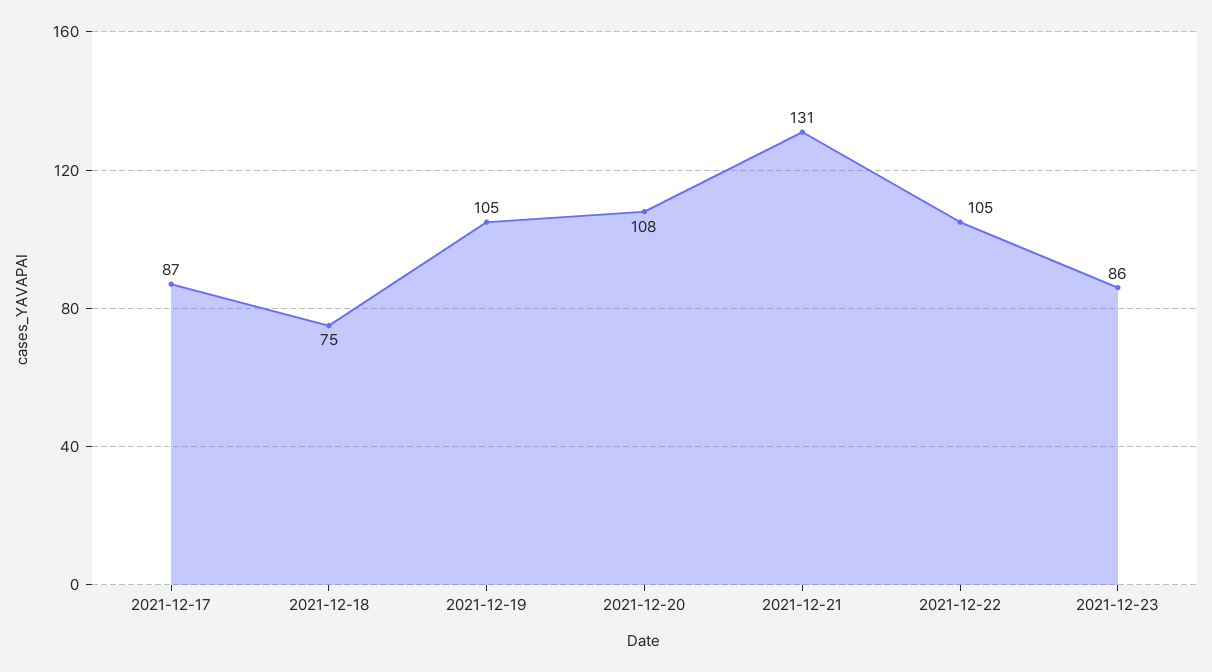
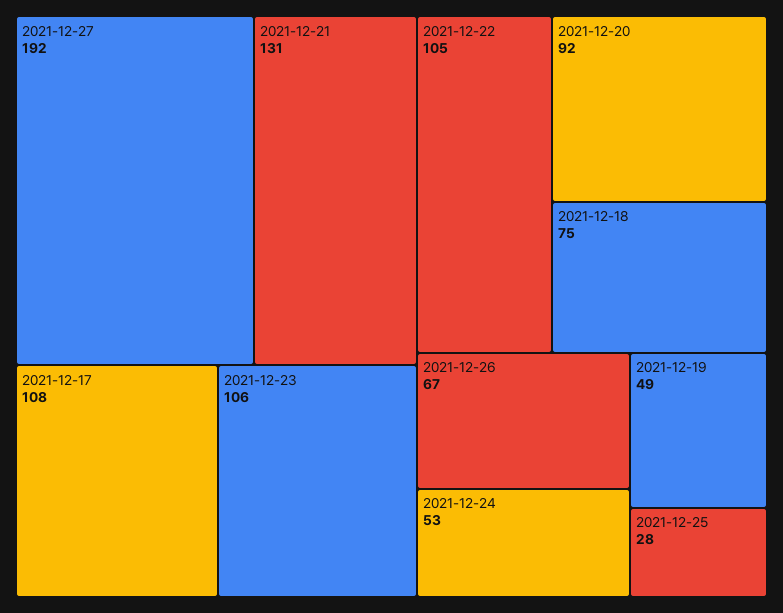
2021-12-17: 87 -> 108
2021-12-19: 105 -> 49
2021-12-20: 108 -> 92
2021-12-23: 86 -> 106
2021-12-27: none -> 192
2021-12-26: none -> 67
2021-12-24: none -> 53
2021-12-25: none -> 28

